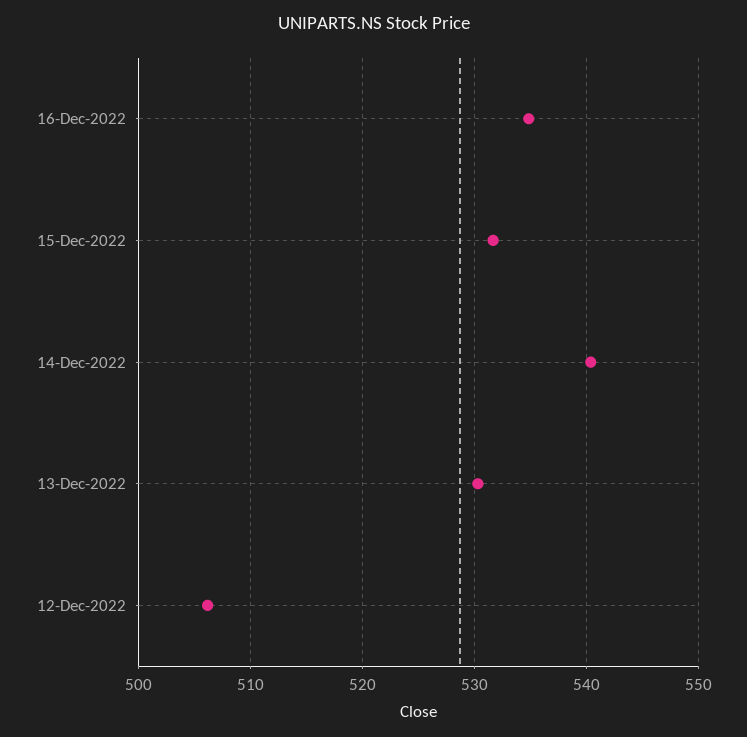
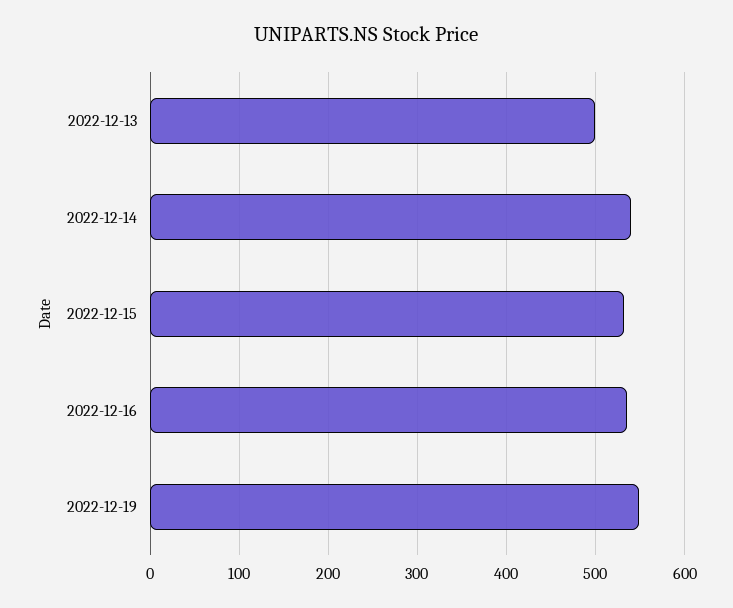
13-Dec-2022: 530 -> 500
12-Dec-2022: 506 -> none
2022-12-19: none -> 550

